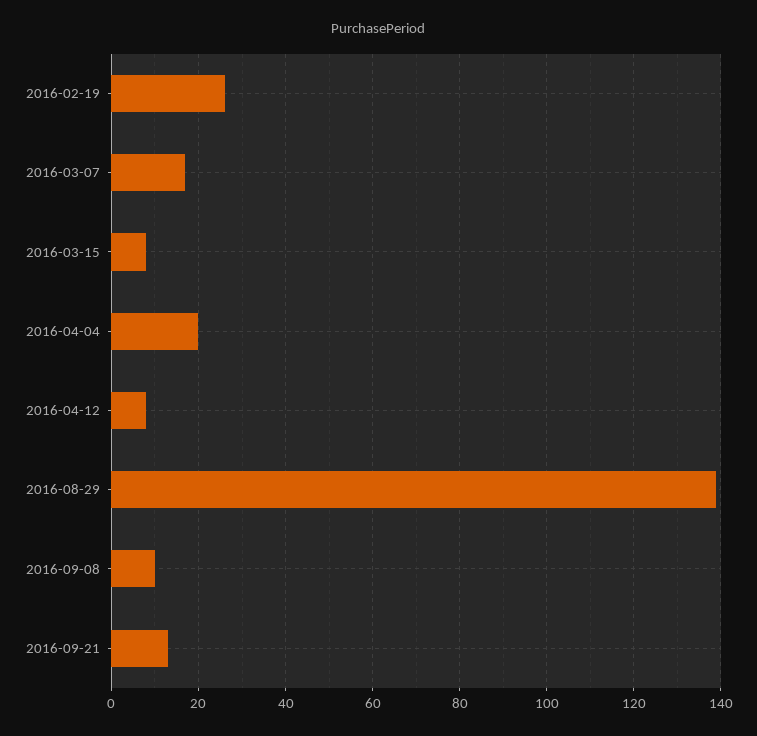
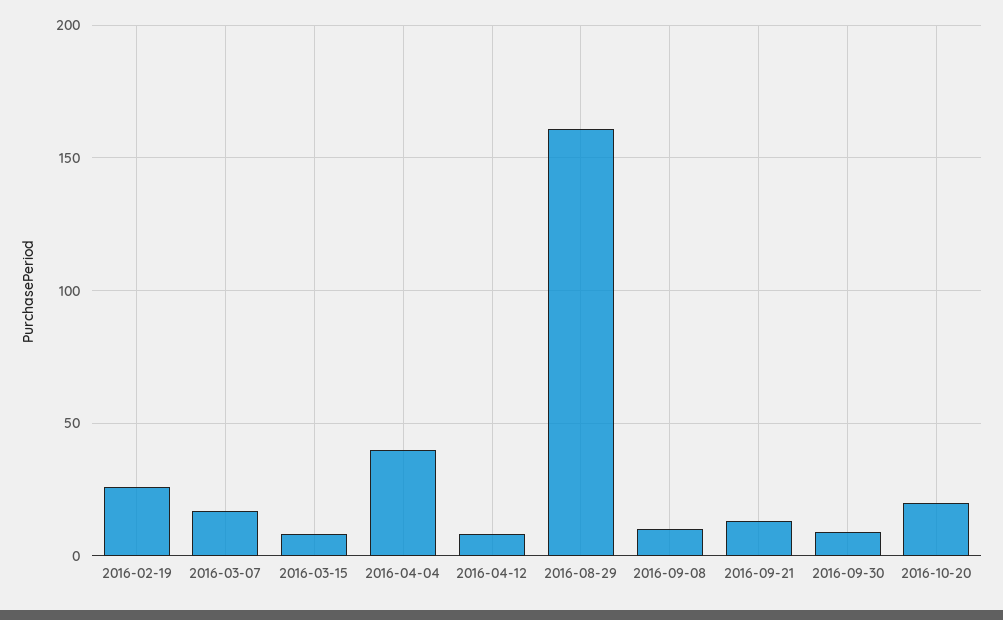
2016-04-04: 20 -> 40
2016-08-29: 140 -> 160
2016-09-30: none -> 10
2016-10-20: none -> 20

